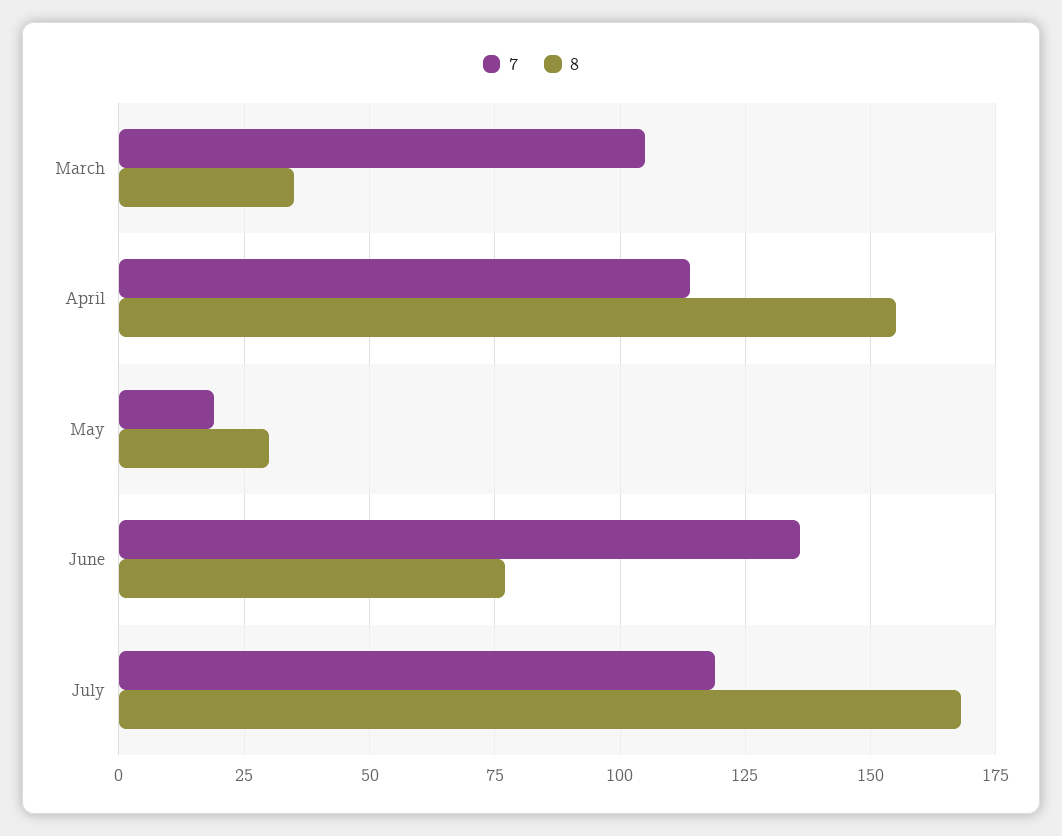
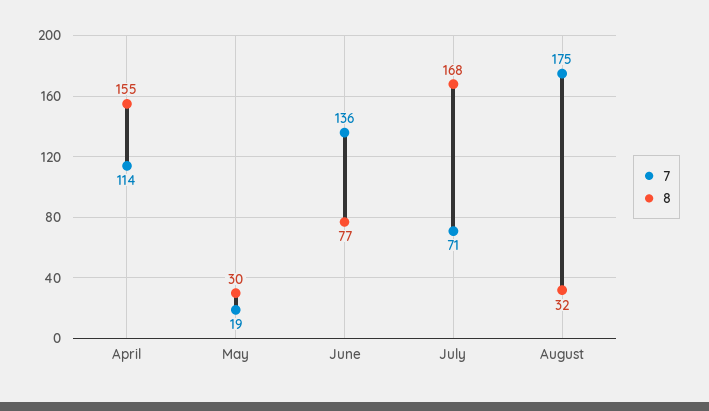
7, March: 105 -> none
8, March: 35 -> none
7, July: 120 -> 71
7, August: none -> 175
8, August: none -> 32

